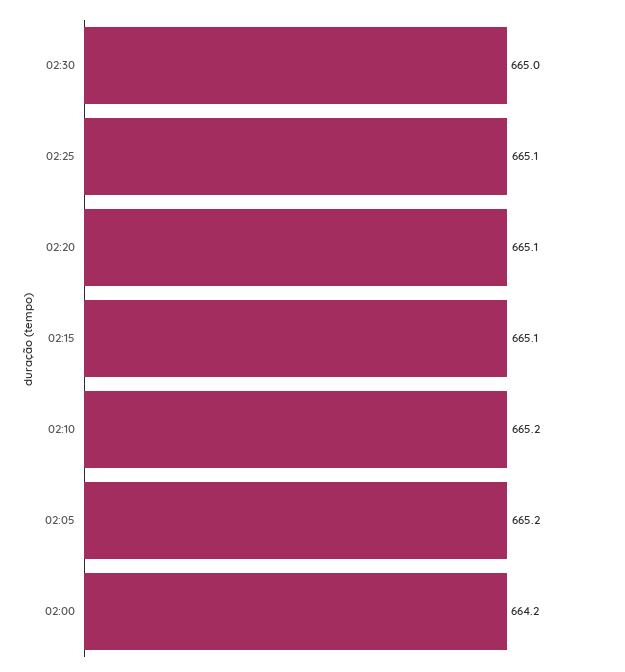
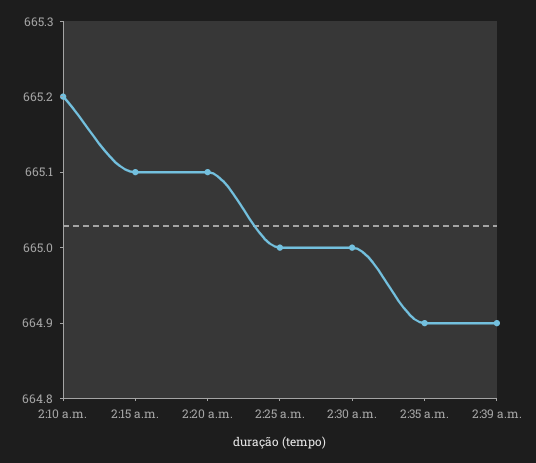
02:25: 665.1 -> 665
02:05: 665.2 -> none
02:00: 664.2 -> none
2:35 a.m.: none -> 664.9
2:39 a.m.: none -> 664.9

